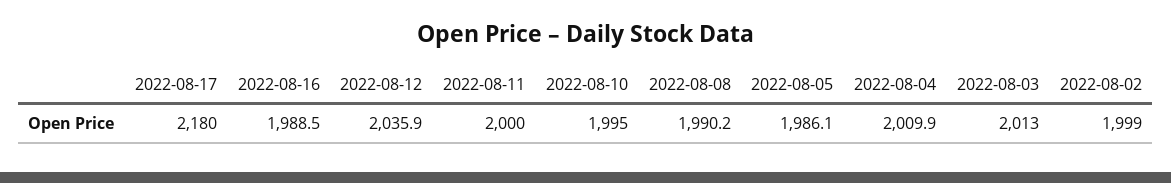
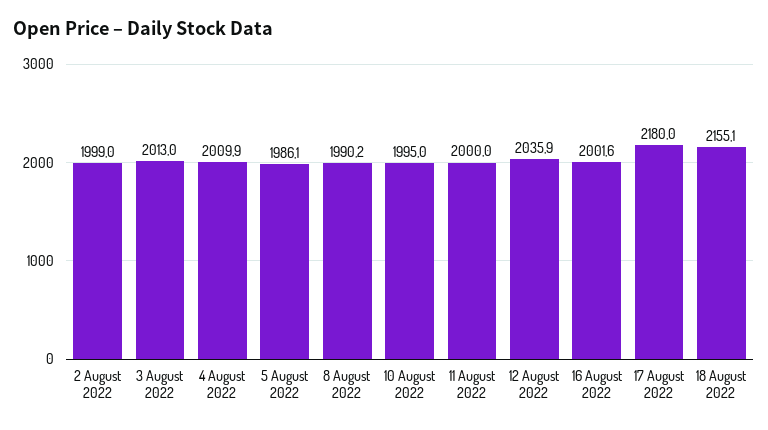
2022-08-16: 1988.5 -> 2001.6
18 August 2022: none -> 2155.1

